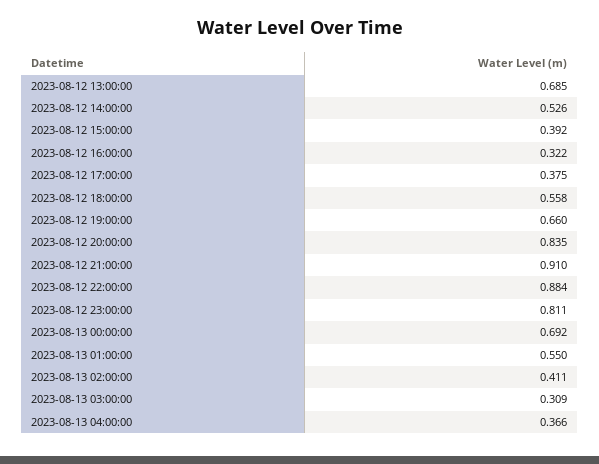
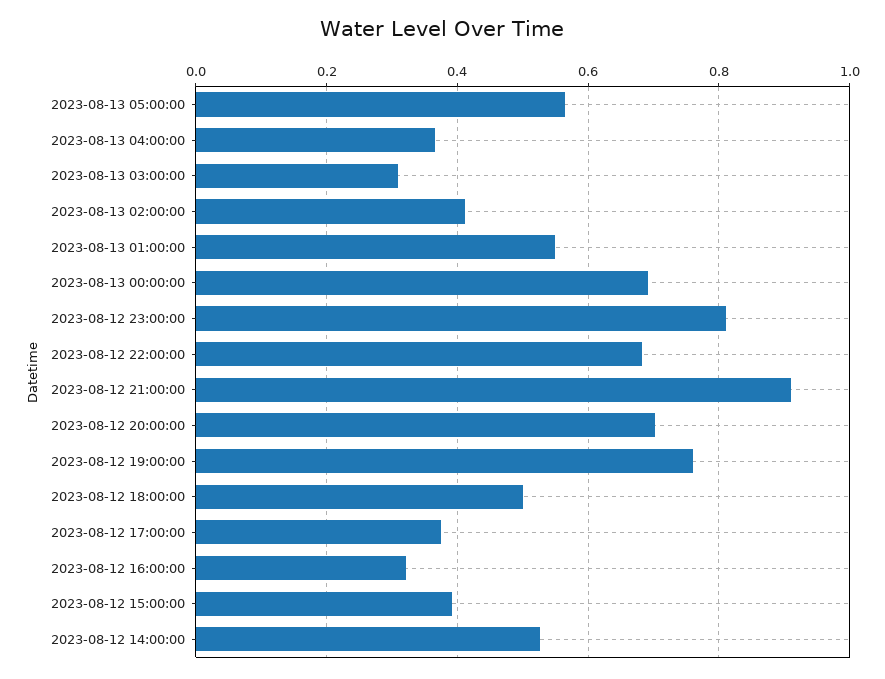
2023-08-12 13:00:00: 0.685 -> none
2023-08-12 18:00:00: 0.558 -> 0.5
2023-08-12 19:00:00: 0.66 -> 0.76
2023-08-12 20:00:00: 0.835 -> 0.7
2023-08-12 22:00:00: 0.884 -> 0.68
2023-08-13 05:00:00: none -> 0.56

